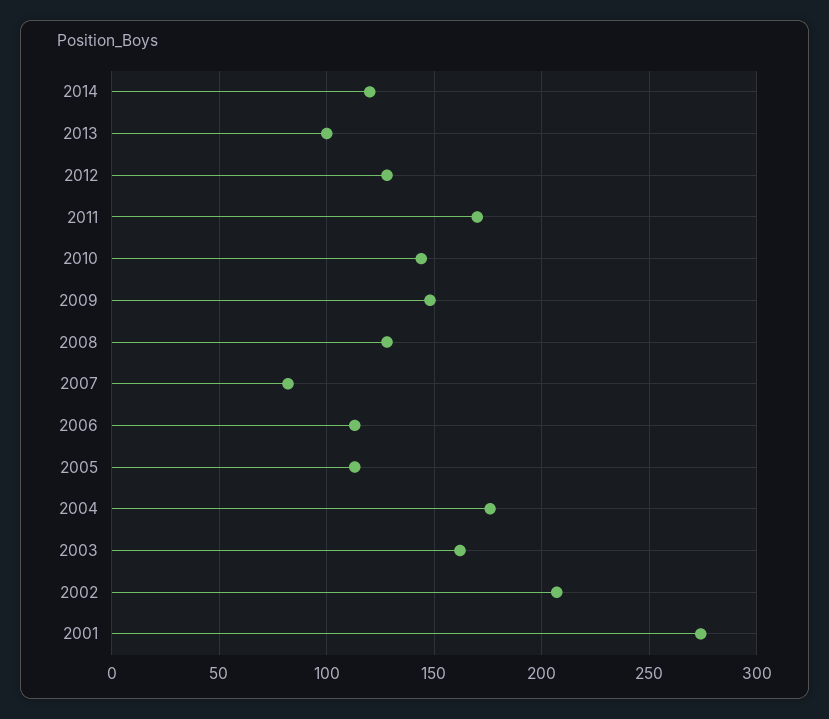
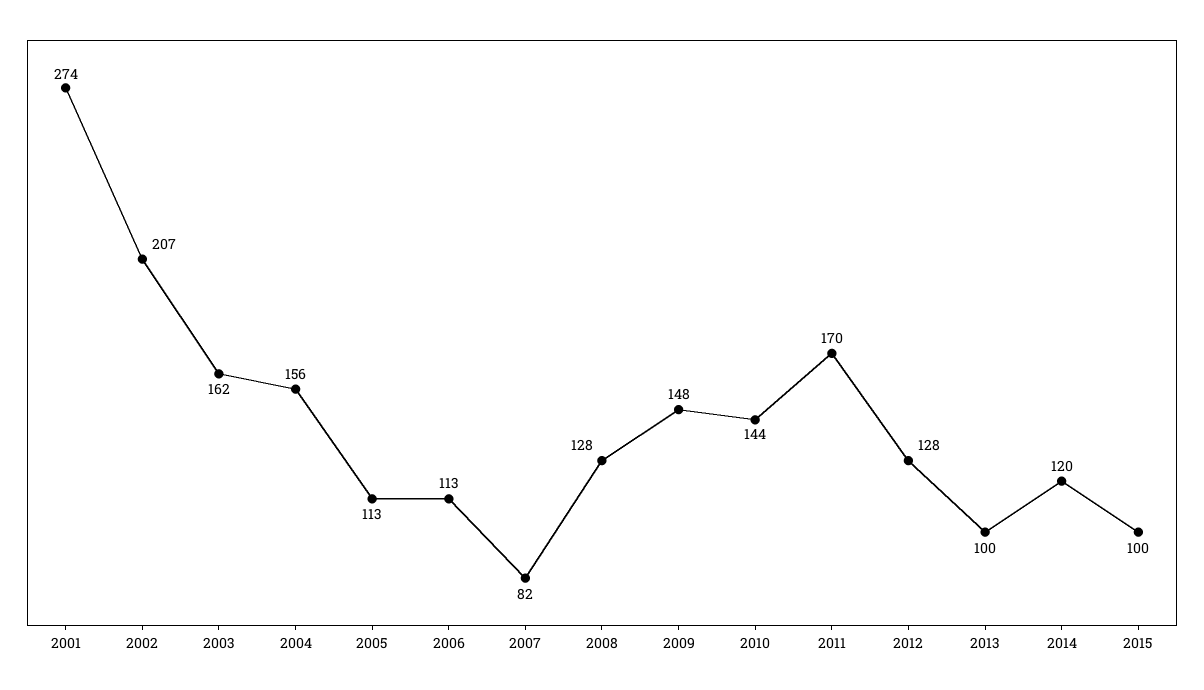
2004: 175 -> 156
2015: none -> 100

